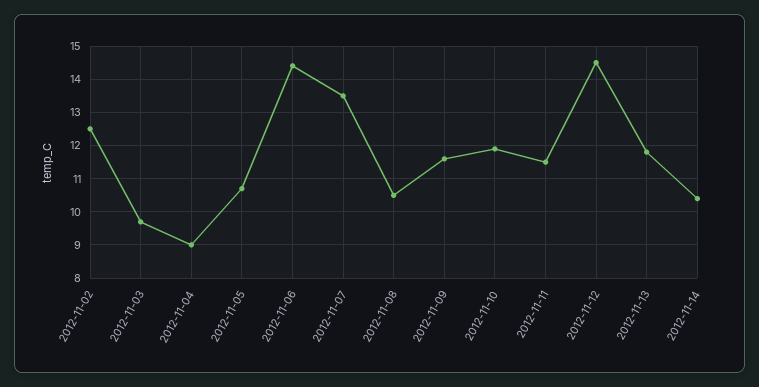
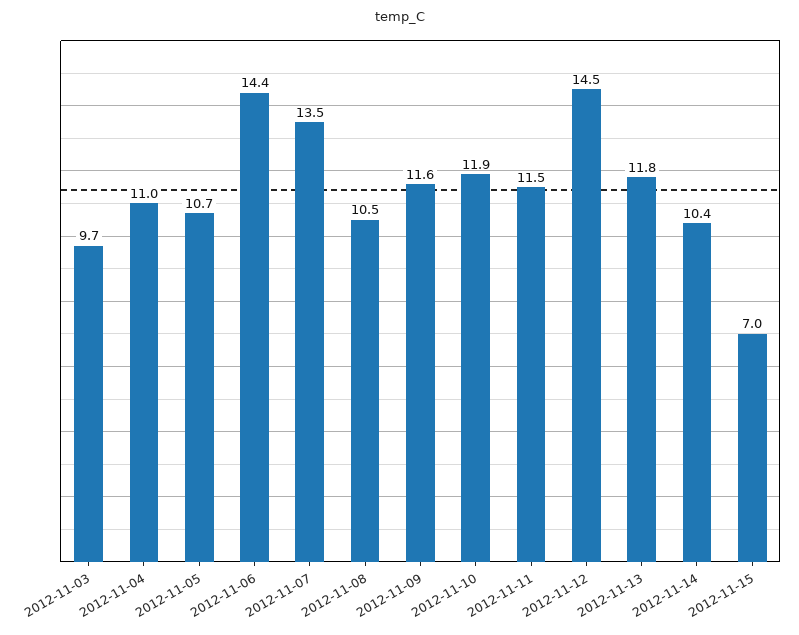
2012-11-02: 12.5 -> none
2012-11-04: 9 -> 11
2012-11-15: none -> 7

